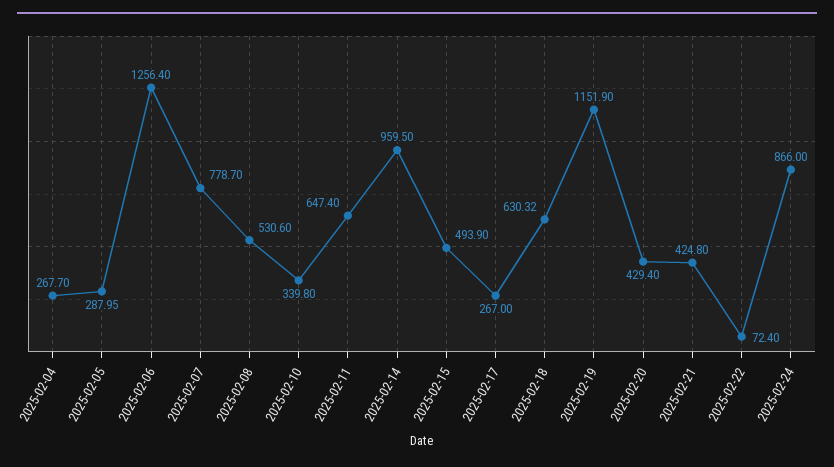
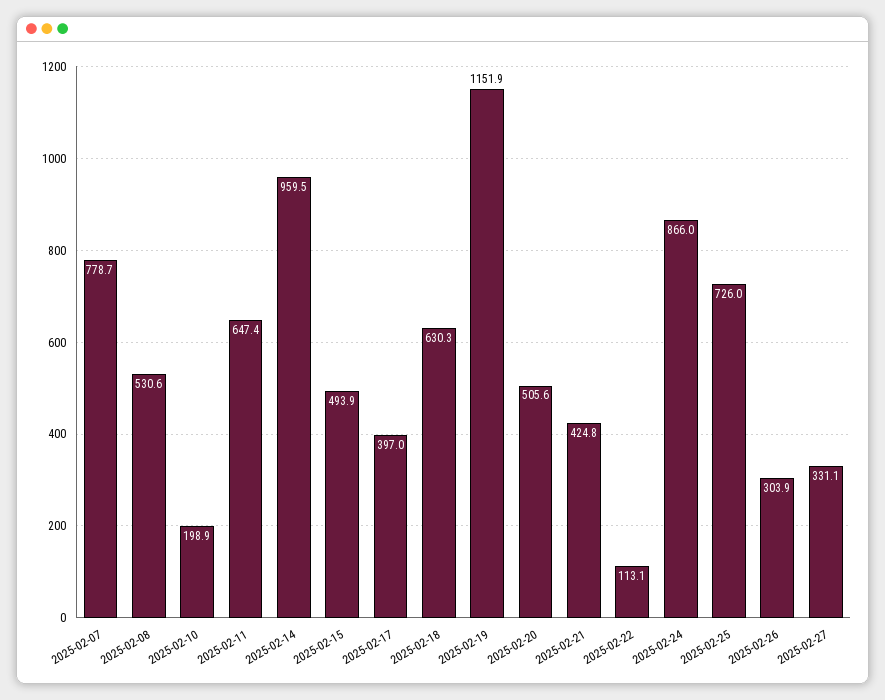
2025-02-04: 267.7 -> none
2025-02-05: 287.95 -> none
2025-02-06: 1256.4 -> none
2025-02-10: 339.8 -> 198.9
2025-02-17: 267 -> 397
2025-02-20: 429.4 -> 505.6
2025-02-22: 72.4 -> 113.1
2025-02-25: none -> 726
2025-02-26: none -> 303.9
2025-02-27: none -> 331.1

